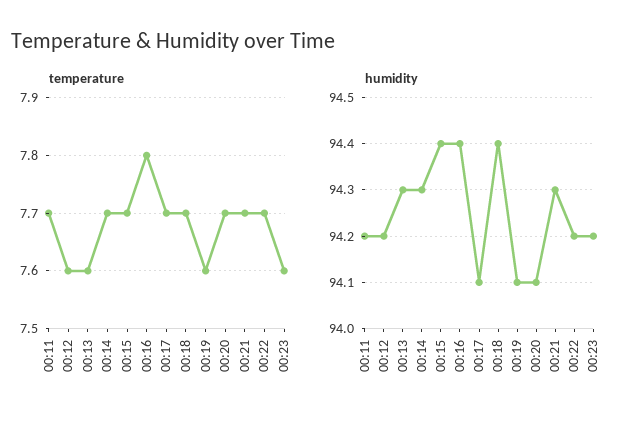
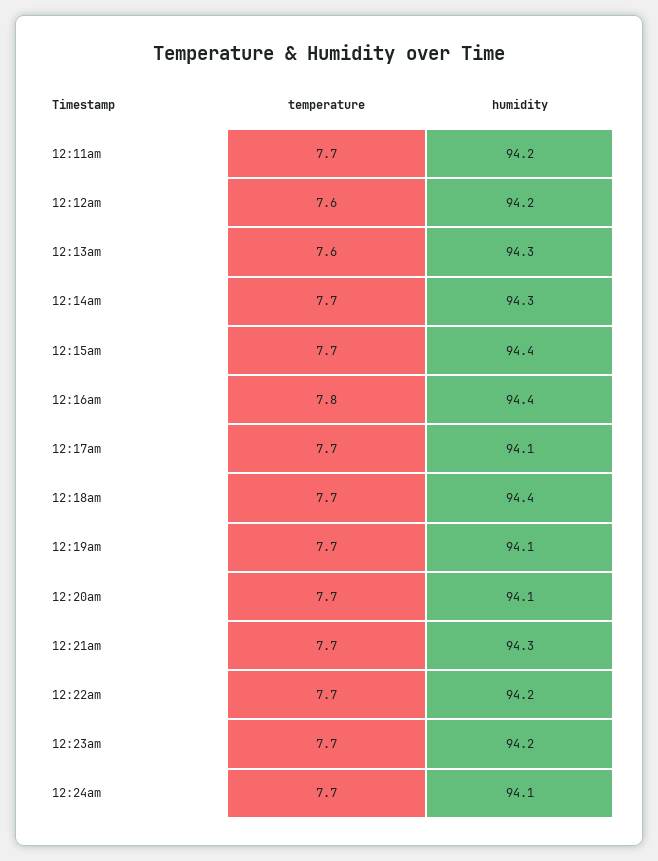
temperature, 00:19: 7.6 -> 7.7
temperature, 00:23: 7.6 -> 7.7
temperature, 12:24am: none -> 7.7
humidity, 12:24am: none -> 94.1

